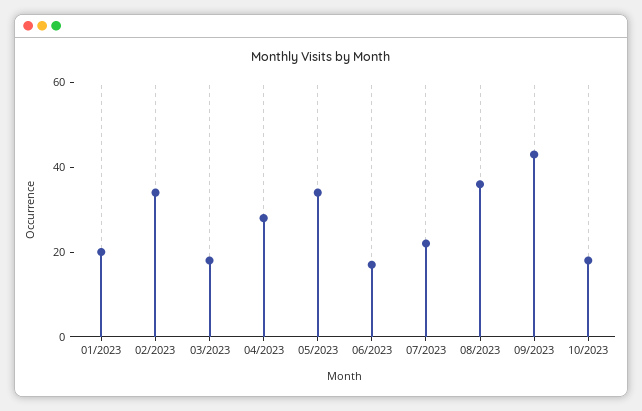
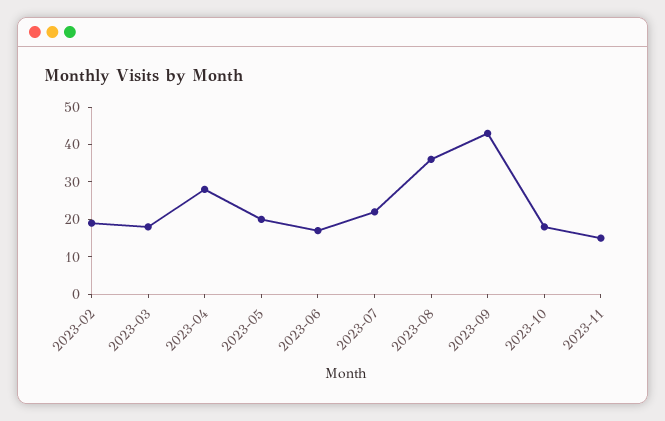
01/2023: 20 -> none
02/2023: 35 -> 20
05/2023: 35 -> 20
2023-11: none -> 15

